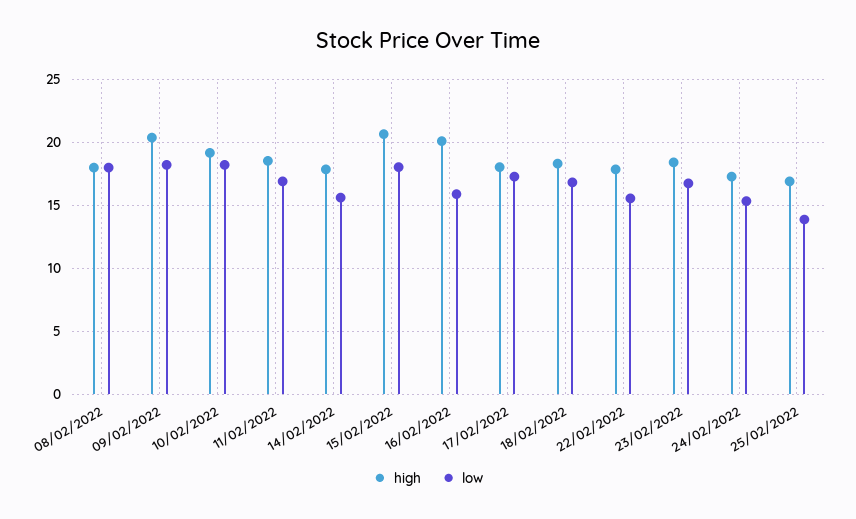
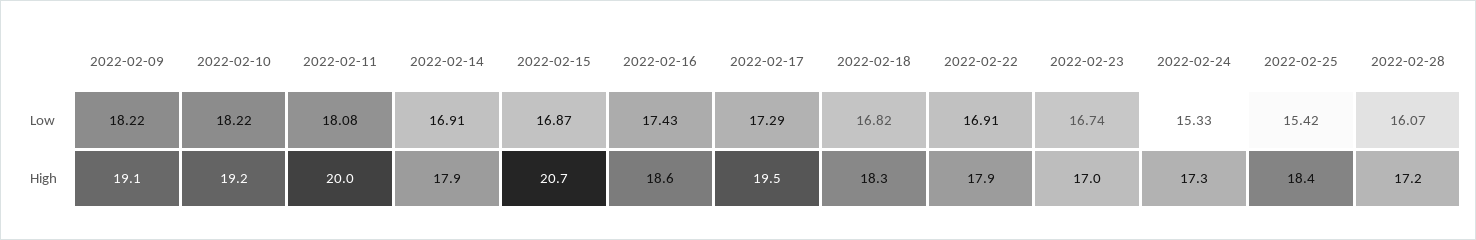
high, 08/02/2022: 18 -> none
low, 08/02/2022: 18 -> none
high, 09/02/2022: 20.5 -> 19.1
high, 11/02/2022: 18.5 -> 20
low, 11/02/2022: 17 -> 18.08
low, 14/02/2022: 15.5 -> 16.91
low, 15/02/2022: 18 -> 16.87
high, 16/02/2022: 20 -> 18.6
low, 16/02/2022: 16 -> 17.43
high, 17/02/2022: 18 -> 19.5
low, 22/02/2022: 15.5 -> 16.91
high, 23/02/2022: 18.5 -> 17
high, 25/02/2022: 17 -> 18.4
low, 25/02/2022: 14 -> 15.42
low, 2022-02-28: none -> 16.07
high, 2022-02-28: none -> 17.2

